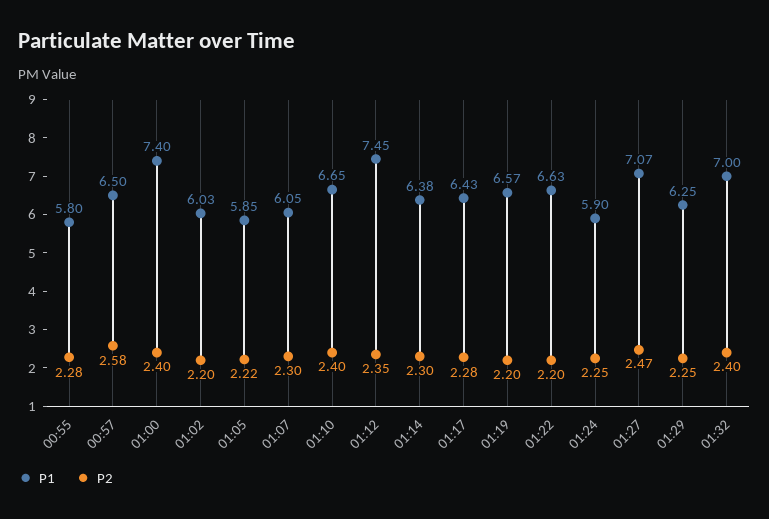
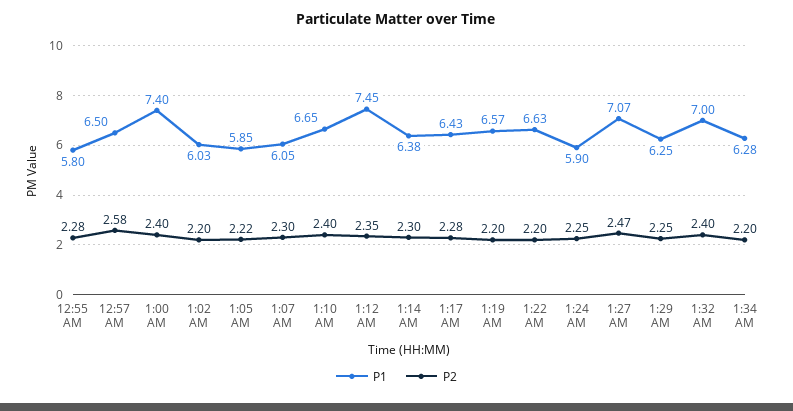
P1, 1:34 AM: none -> 6.28
P2, 1:34 AM: none -> 2.2

